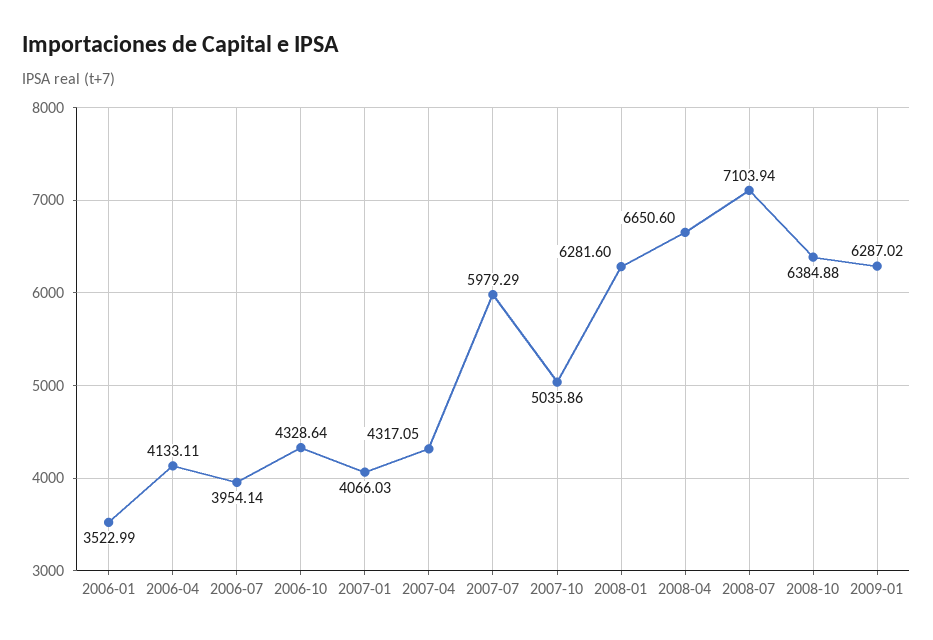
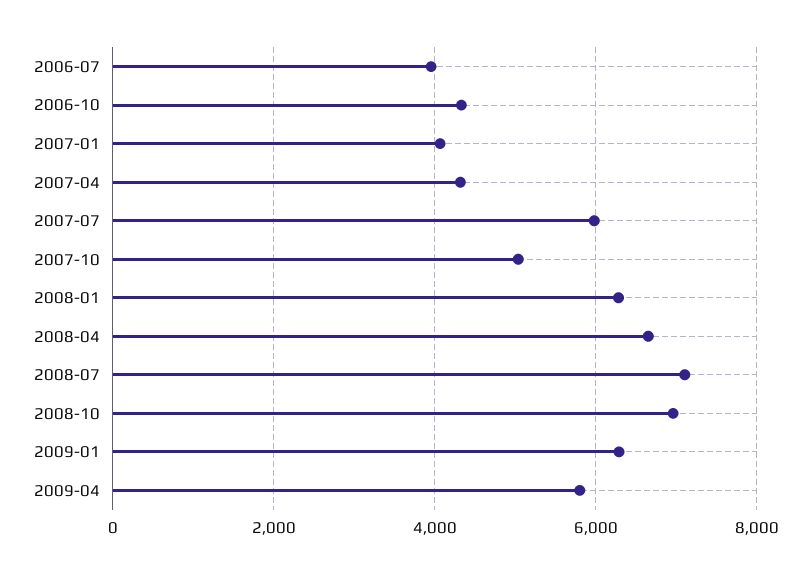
2006-01: 3522.99 -> none
2006-04: 4133.11 -> none
2008-10: 6384.88 -> 7000
2009-04: none -> 5800

